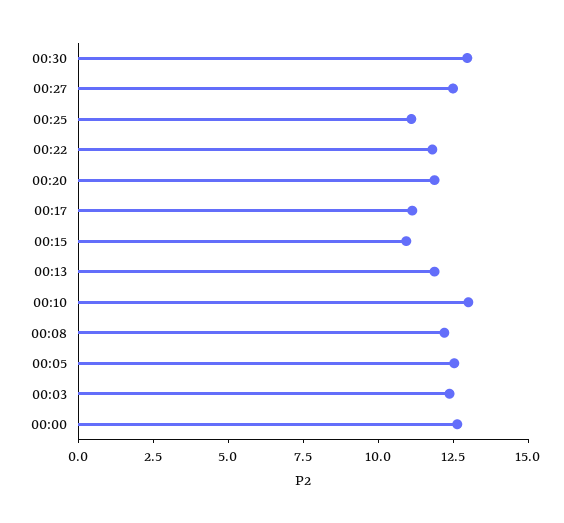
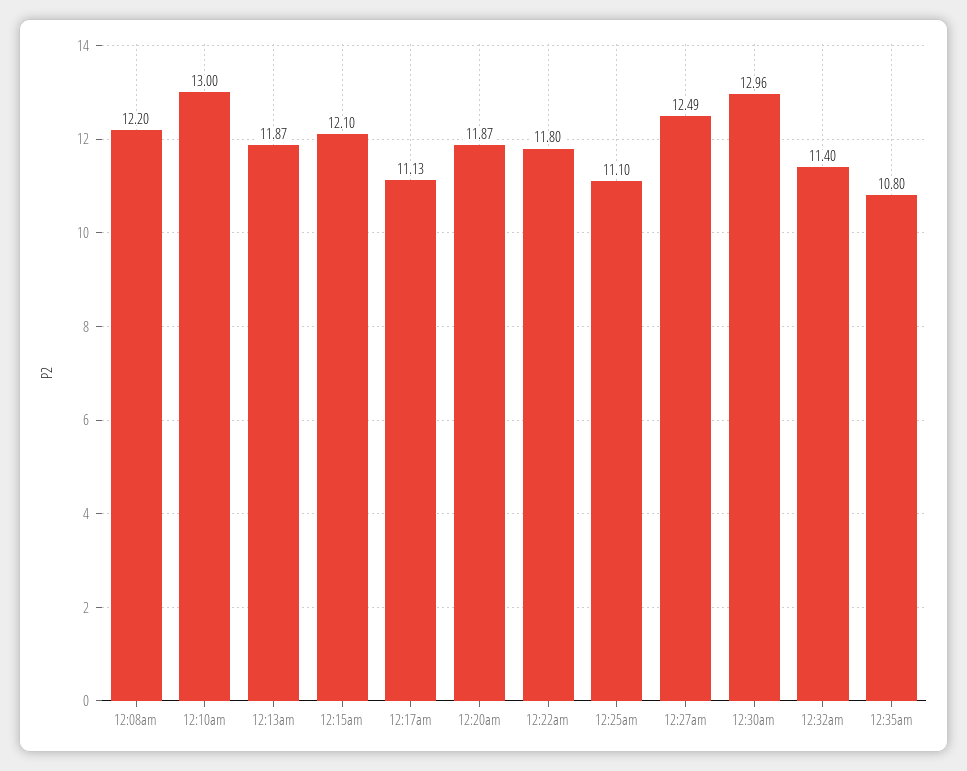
00:15: 11 -> 12.1
00:05: 12.5 -> none
00:03: 12.5 -> none
00:00: 12.5 -> none
12:32am: none -> 11.4
12:35am: none -> 10.8

